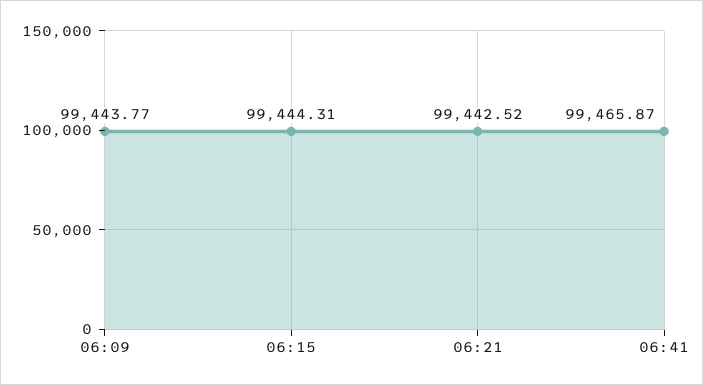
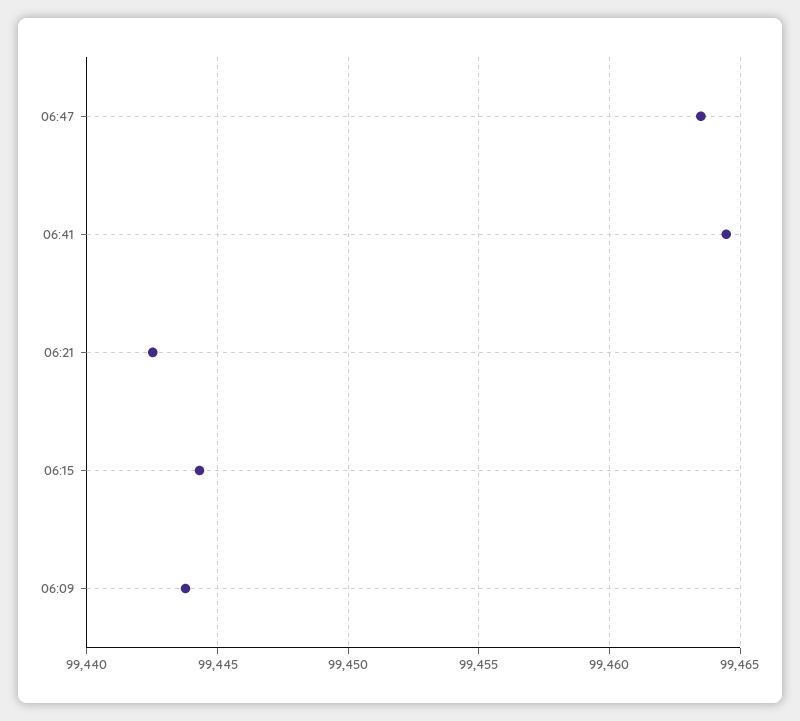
06:41: 99465.87 -> 99464.5
06:47: none -> 99463.5

